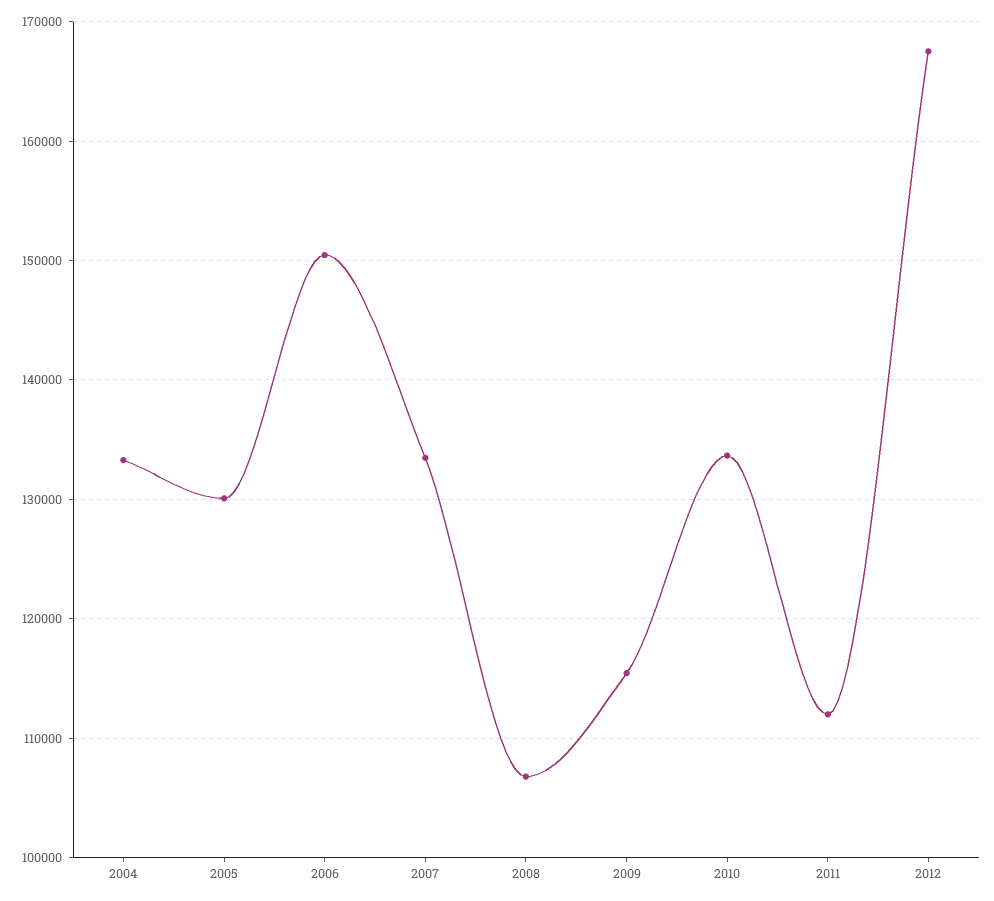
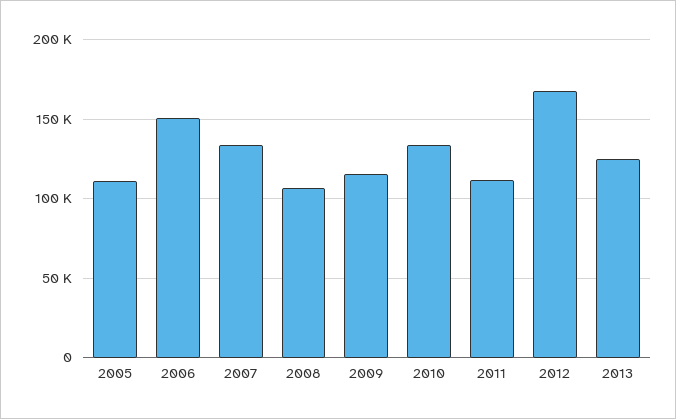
2004: 133000 -> none
2005: 130000 -> 110000
2013: none -> 125000

